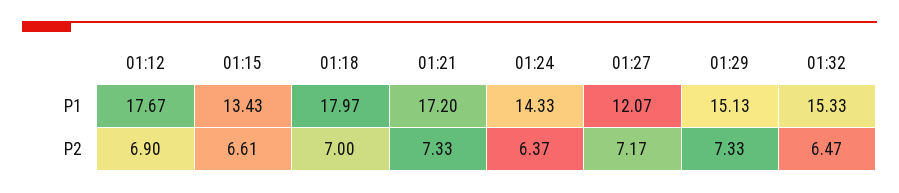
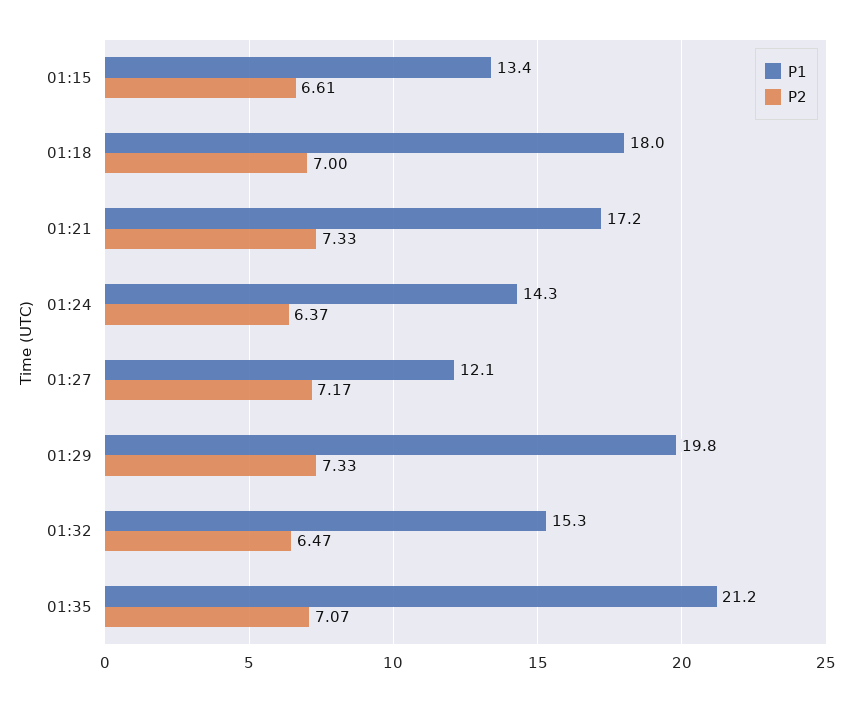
P1, 01:12: 17.67 -> none
P1, 01:29: 15.13 -> 19.8
P2, 01:12: 6.9 -> none
P1, 01:35: none -> 21.2
P2, 01:35: none -> 7.07

